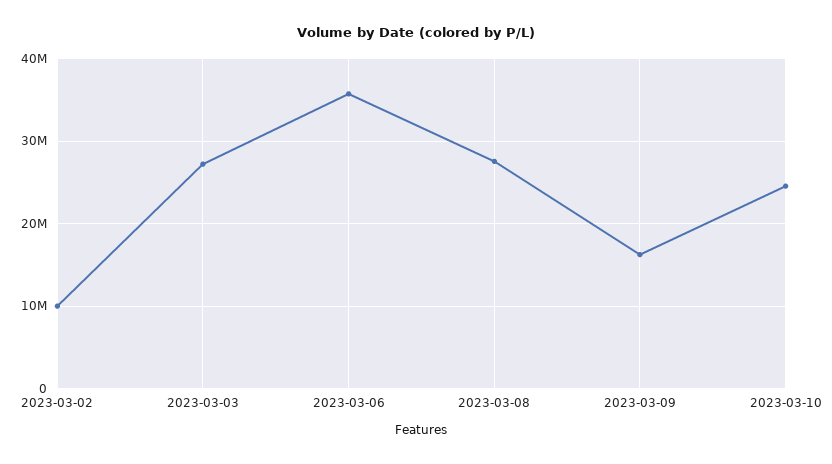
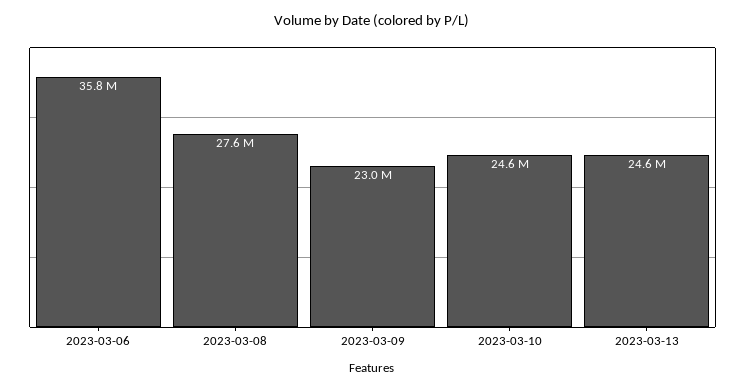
2023-03-02: 10000000 -> none
2023-03-03: 27000000 -> none
2023-03-09: 16000000 -> 23000000
2023-03-13: none -> 24600000

